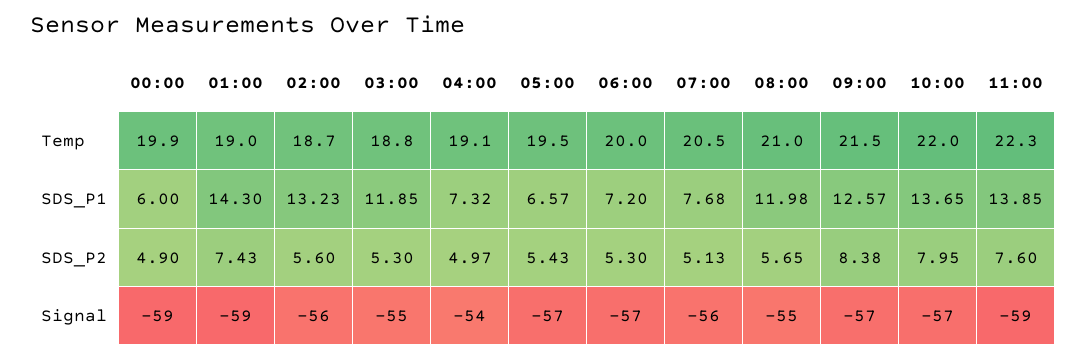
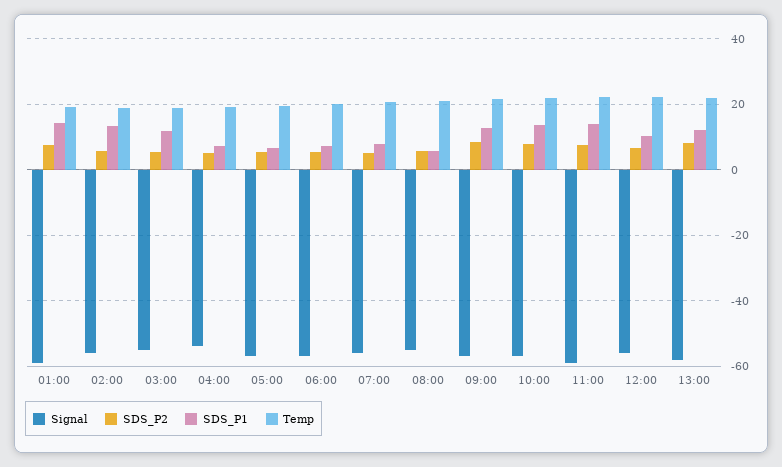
Temp, 00:00: 19.9 -> none
SDS_P1, 00:00: 6 -> none
SDS_P1, 08:00: 11.98 -> 6
SDS_P2, 00:00: 4.9 -> none
Signal, 00:00: -59 -> none
Signal, 12:00: none -> -56
SDS_P2, 12:00: none -> 6
SDS_P1, 12:00: none -> 10
Temp, 12:00: none -> 22
Signal, 13:00: none -> -58
SDS_P2, 13:00: none -> 8
SDS_P1, 13:00: none -> 12
Temp, 13:00: none -> 22

